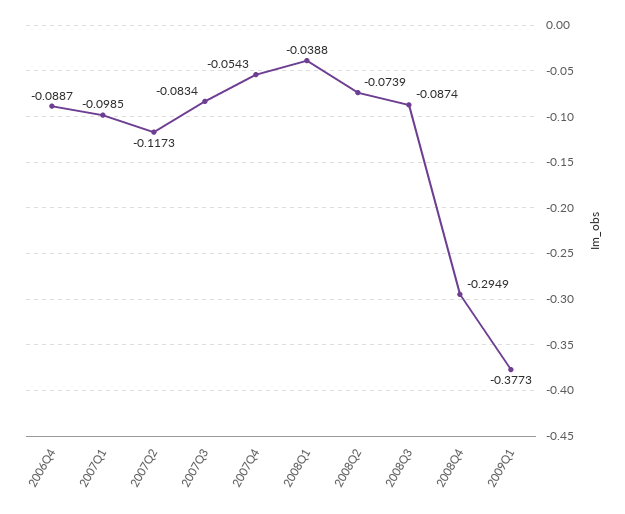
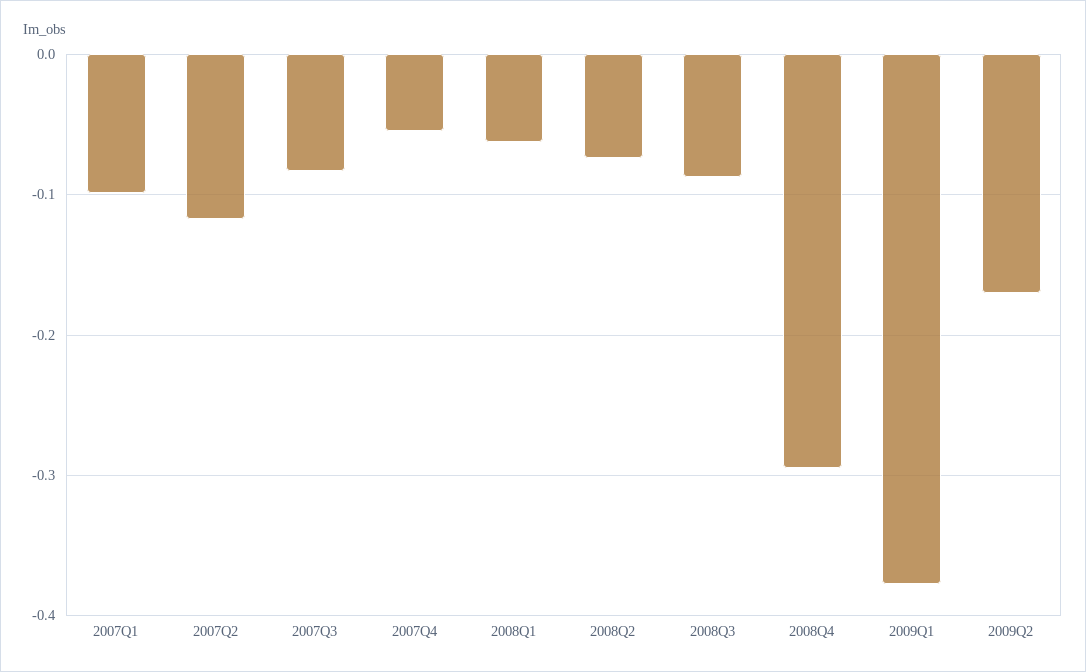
2006Q4: -0.0887 -> none
2008Q1: -0.0388 -> -0.06
2009Q2: none -> -0.17

